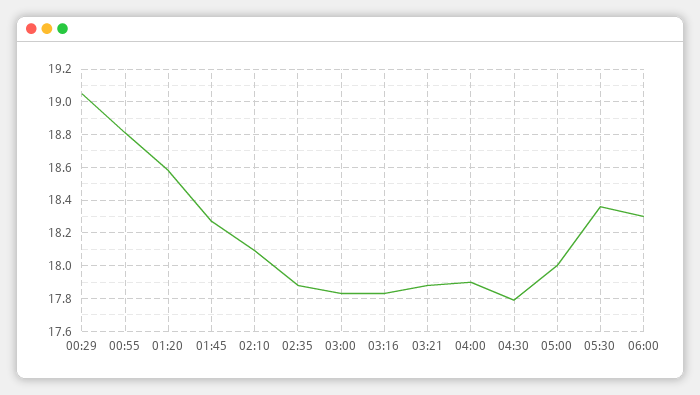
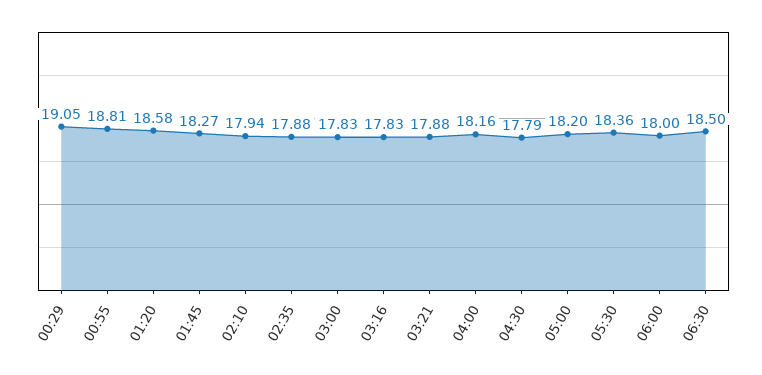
02:10: 18.1 -> 17.94
04:00: 17.9 -> 18.16
05:00: 18 -> 18.2
06:00: 18.3 -> 18
06:30: none -> 18.5

